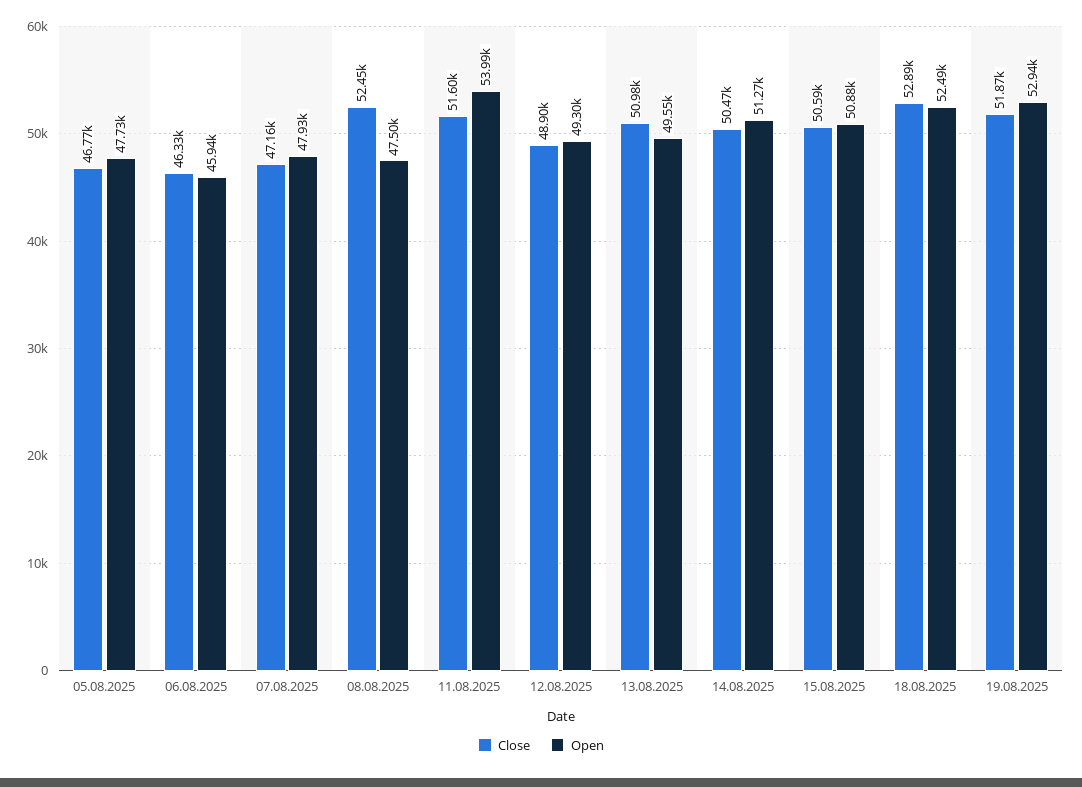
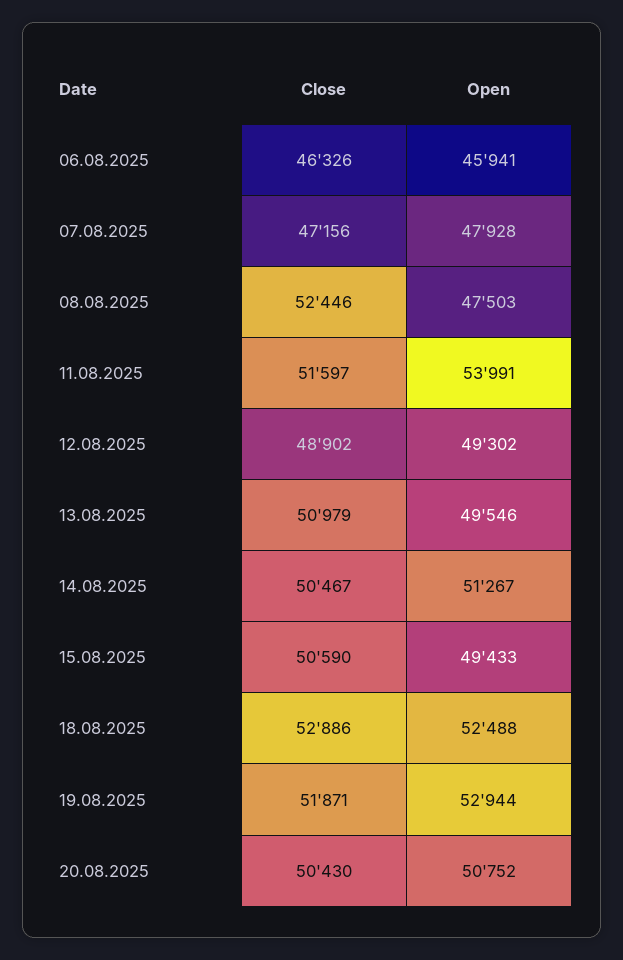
Close, 05.08.2025: 46770 -> none
Open, 05.08.2025: 47730 -> none
Open, 15.08.2025: 50880 -> 49433
Close, 20.08.2025: none -> 50430
Open, 20.08.2025: none -> 50752

